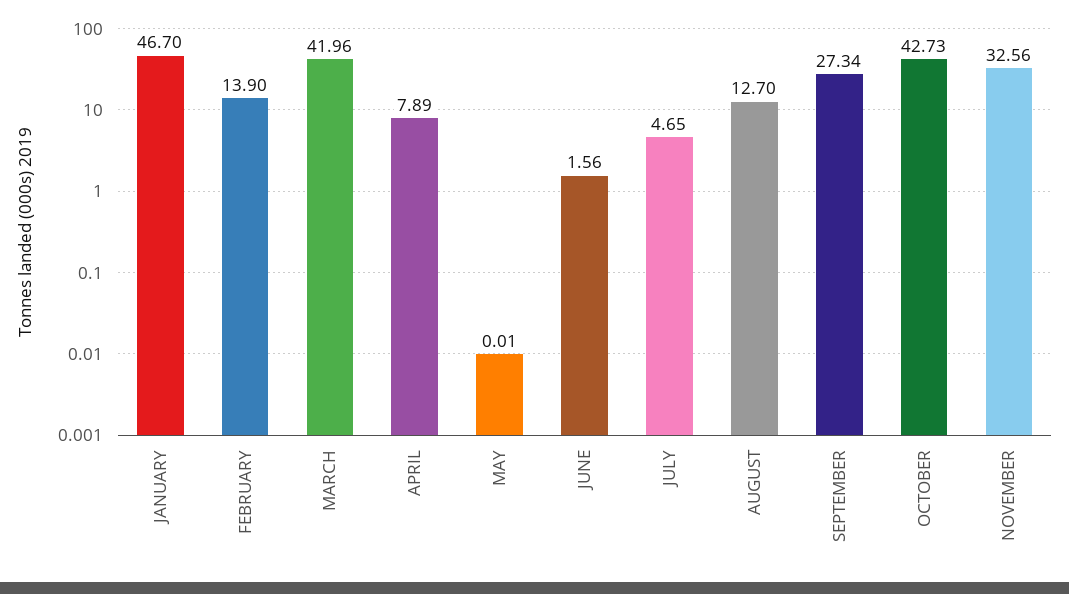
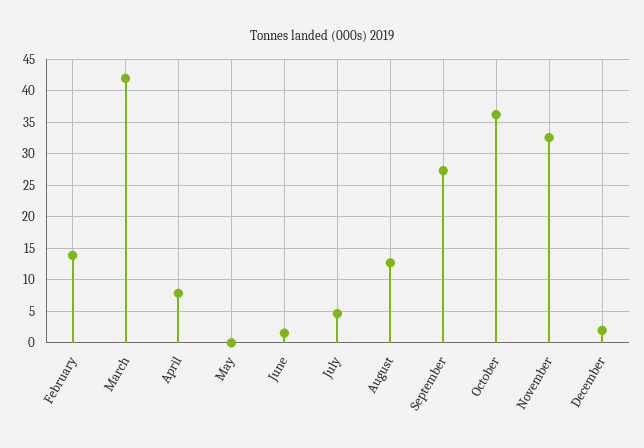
JANUARY: 46.7 -> none
OCTOBER: 42.73 -> 36
December: none -> 2

